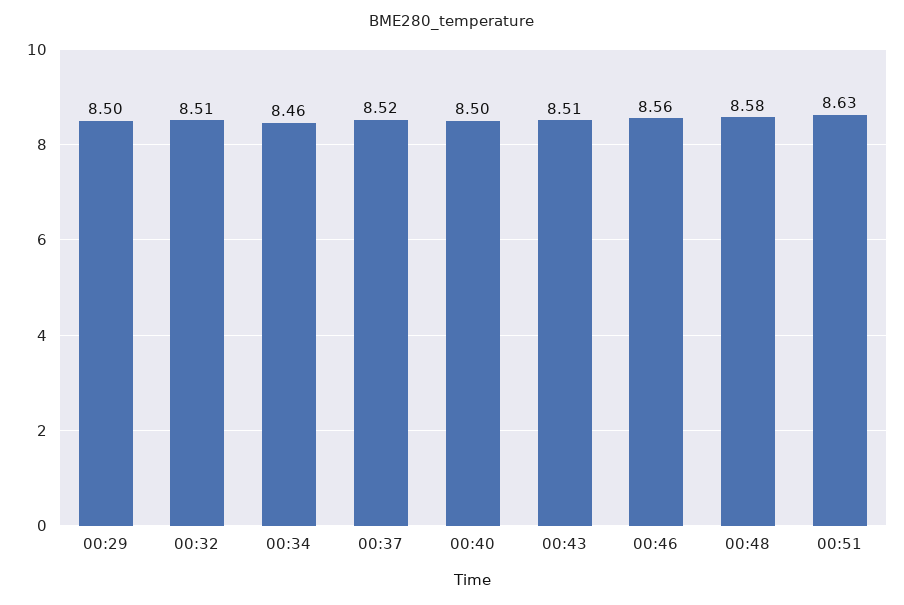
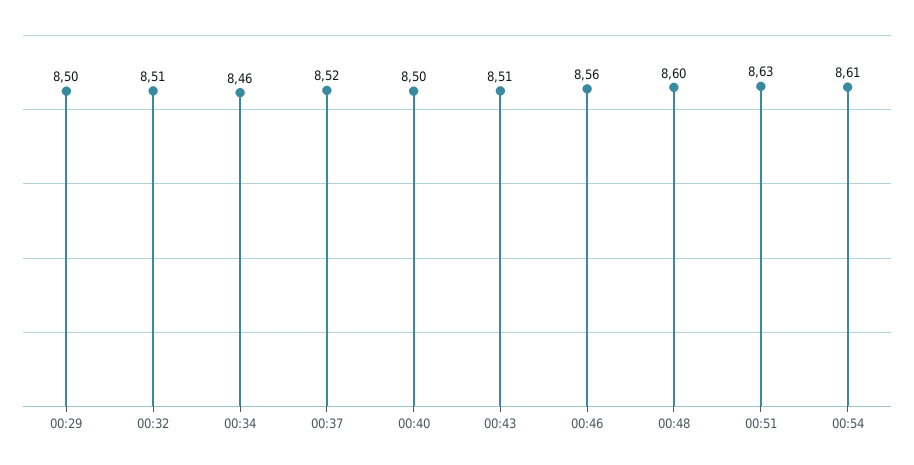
00:48: 8.58 -> 8.6
00:54: none -> 8.61

